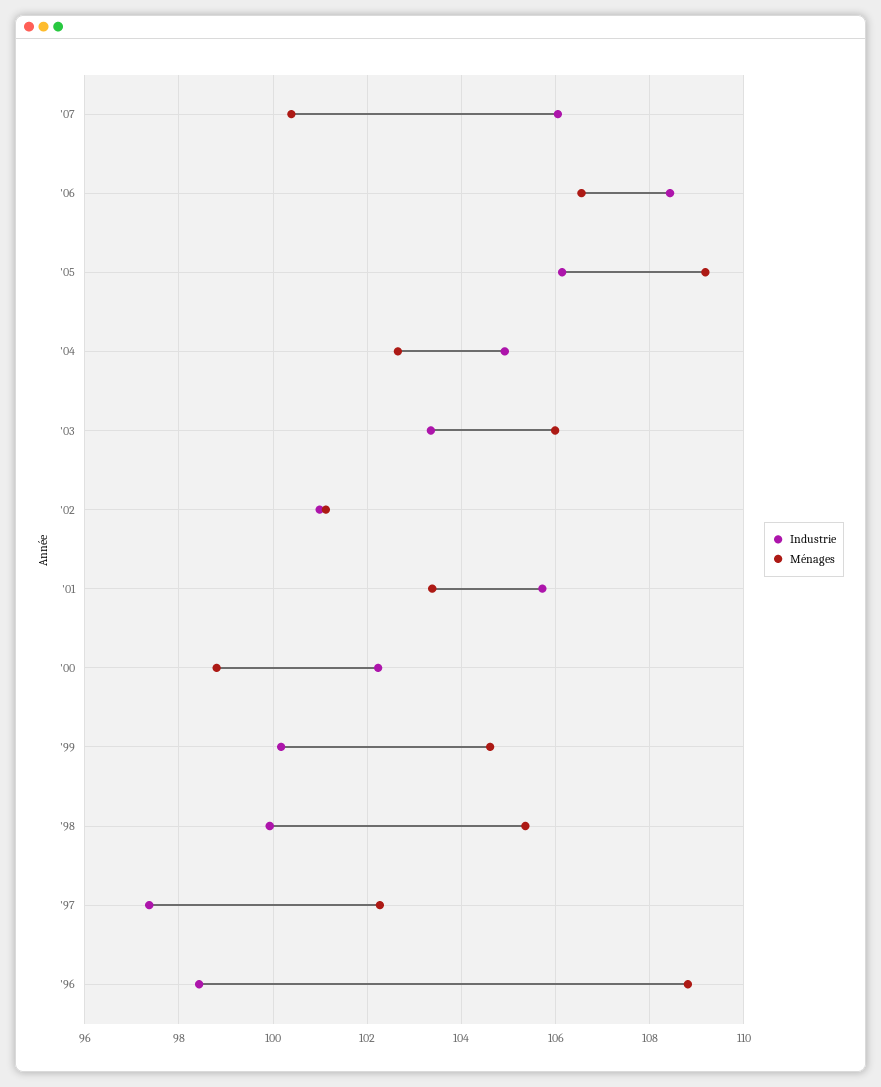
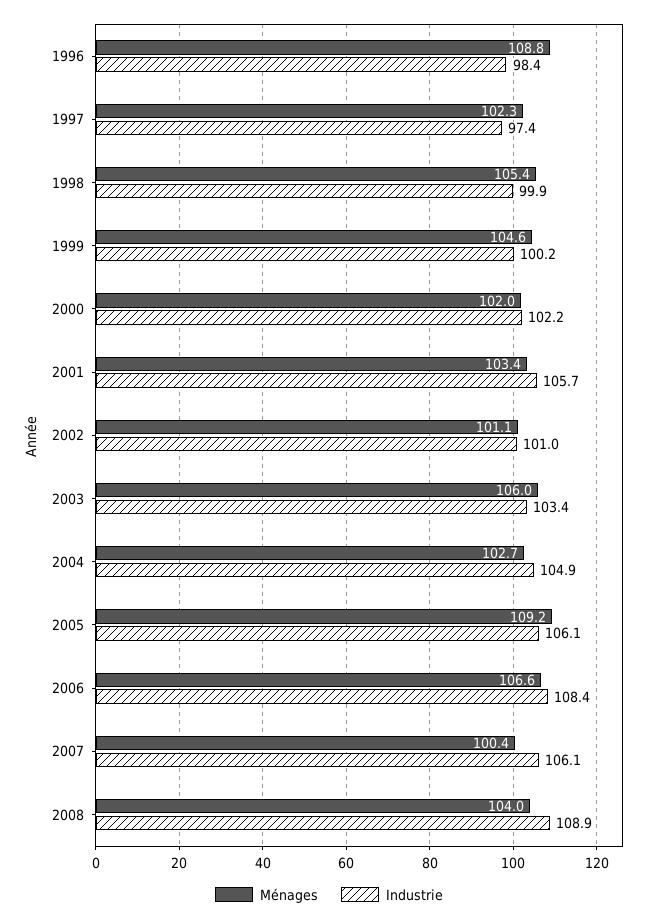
Ménages, '00: 98.8 -> 102
Ménages, 2008: none -> 104
Industrie, 2008: none -> 108.9

